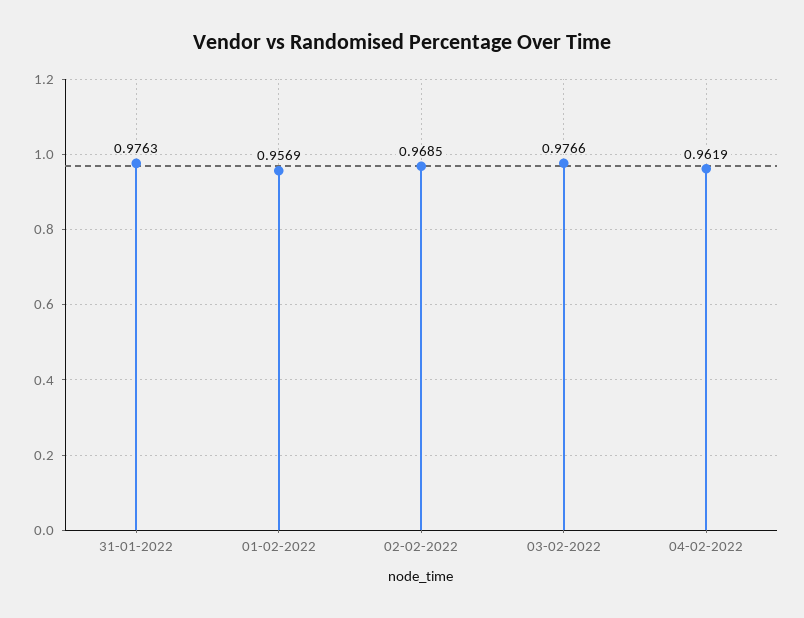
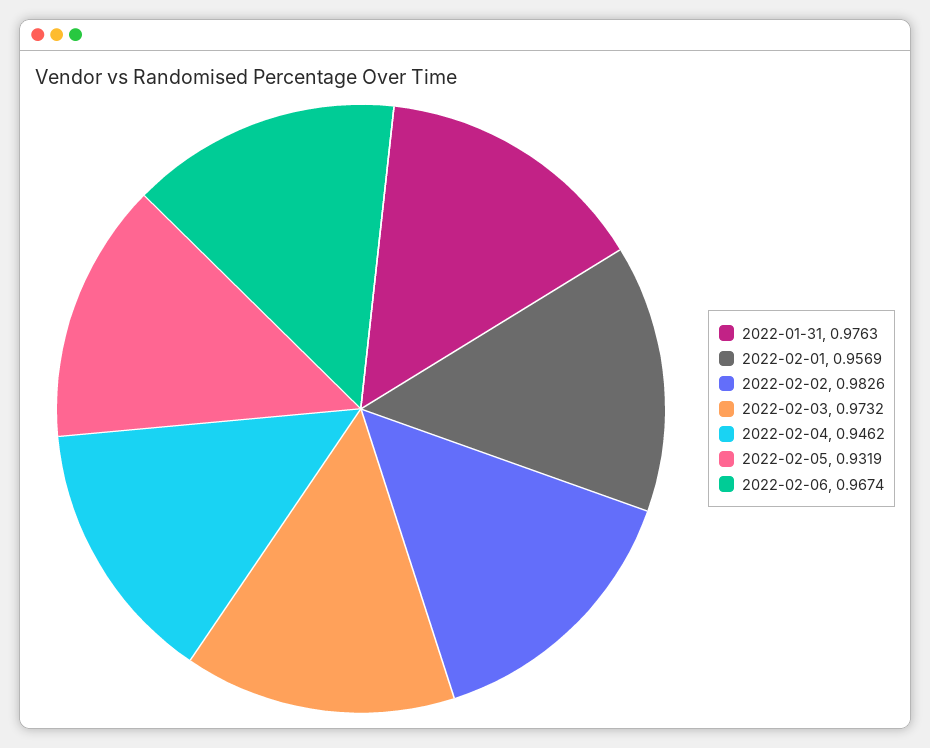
02-02-2022: 0.9685 -> 0.9826
03-02-2022: 0.9766 -> 0.9732
04-02-2022: 0.9619 -> 0.9462
2022-02-05: none -> 0.9319
2022-02-06: none -> 0.9674

